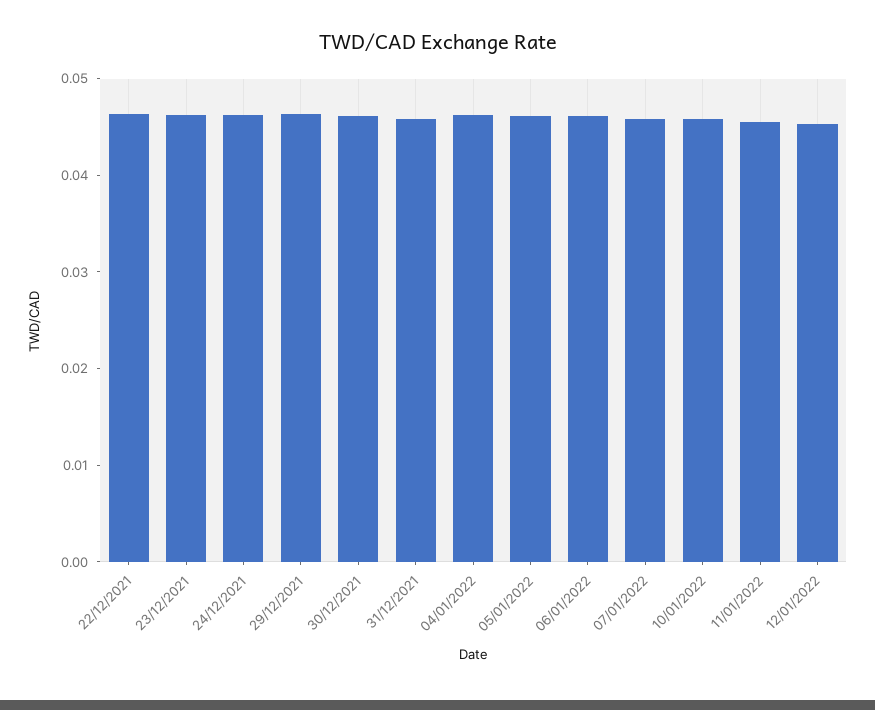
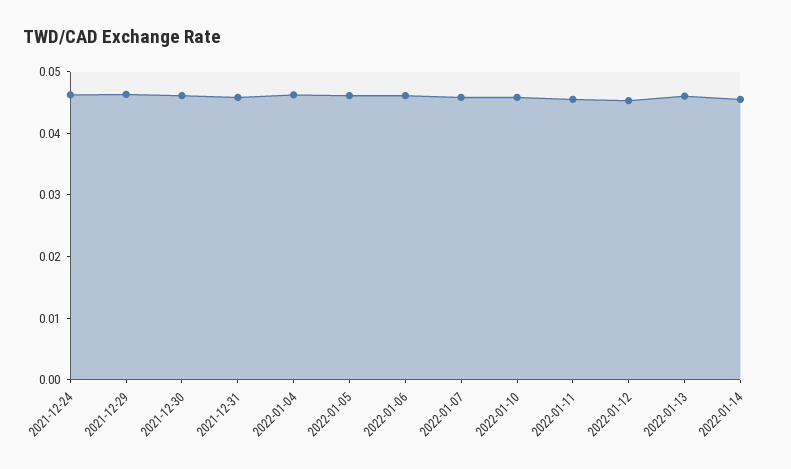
22/12/2021: 0.046 -> none
23/12/2021: 0.046 -> none
2022-01-13: none -> 0.046
2022-01-14: none -> 0.046

